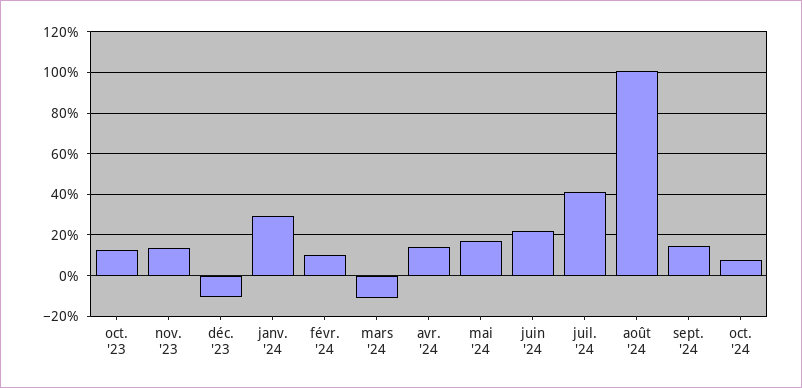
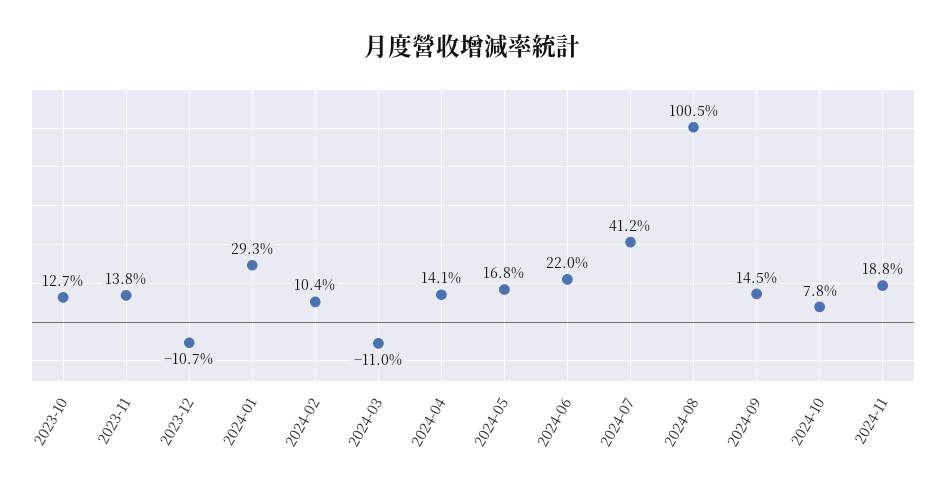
2024-11: none -> 18.8

